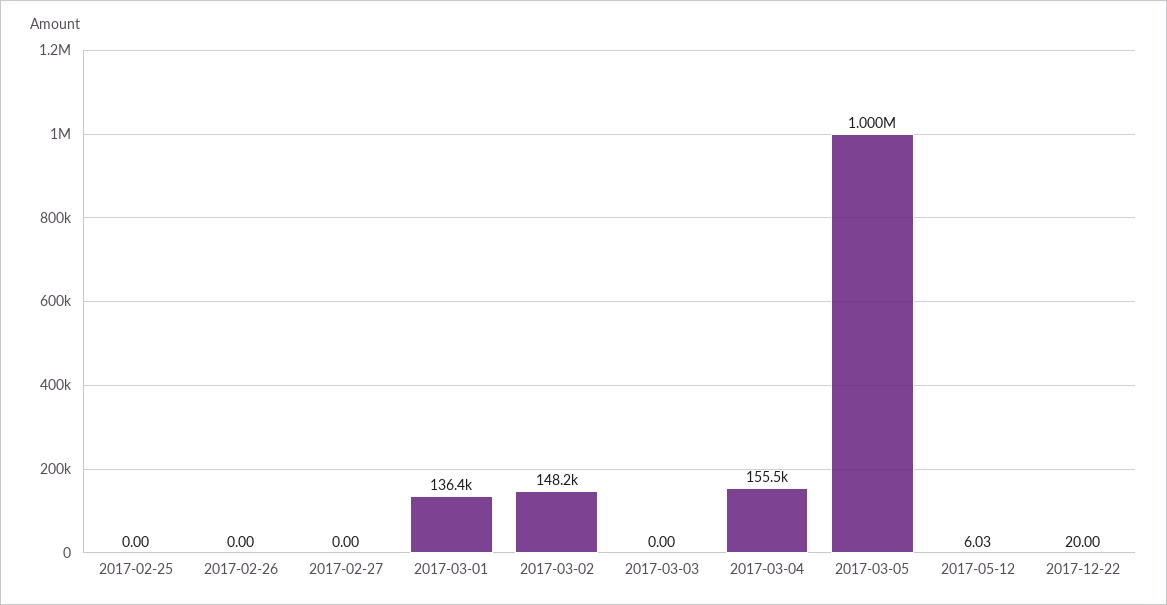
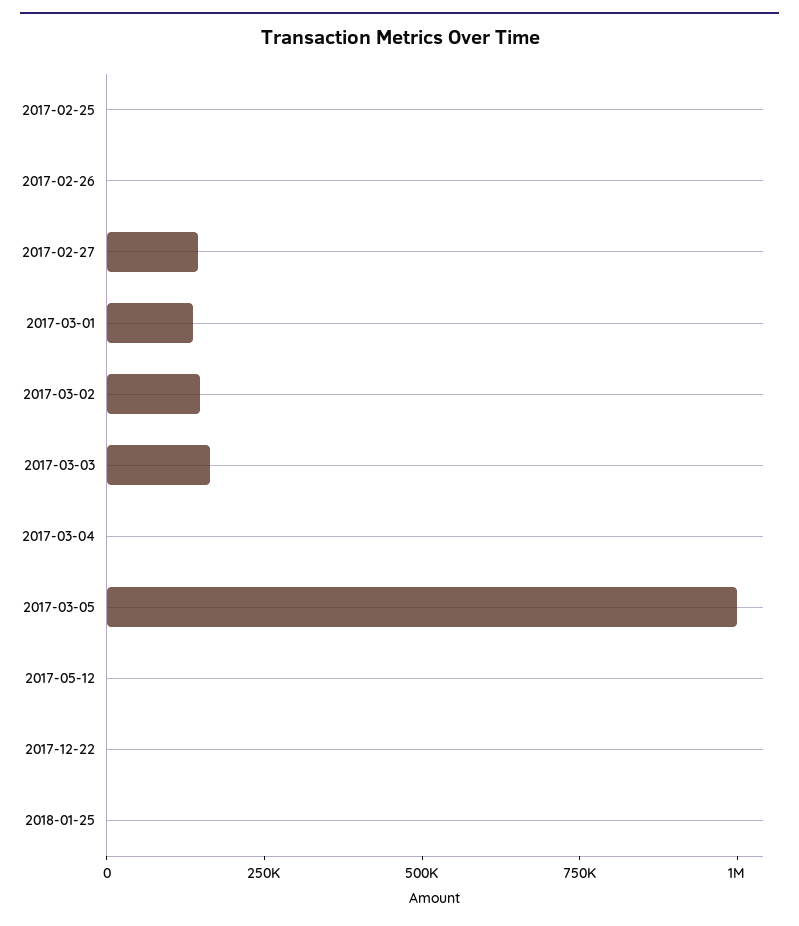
2017-02-27: 0 -> 150000
2017-03-03: 0 -> 150000
2017-03-04: 155500 -> 0
2018-01-25: none -> 0

